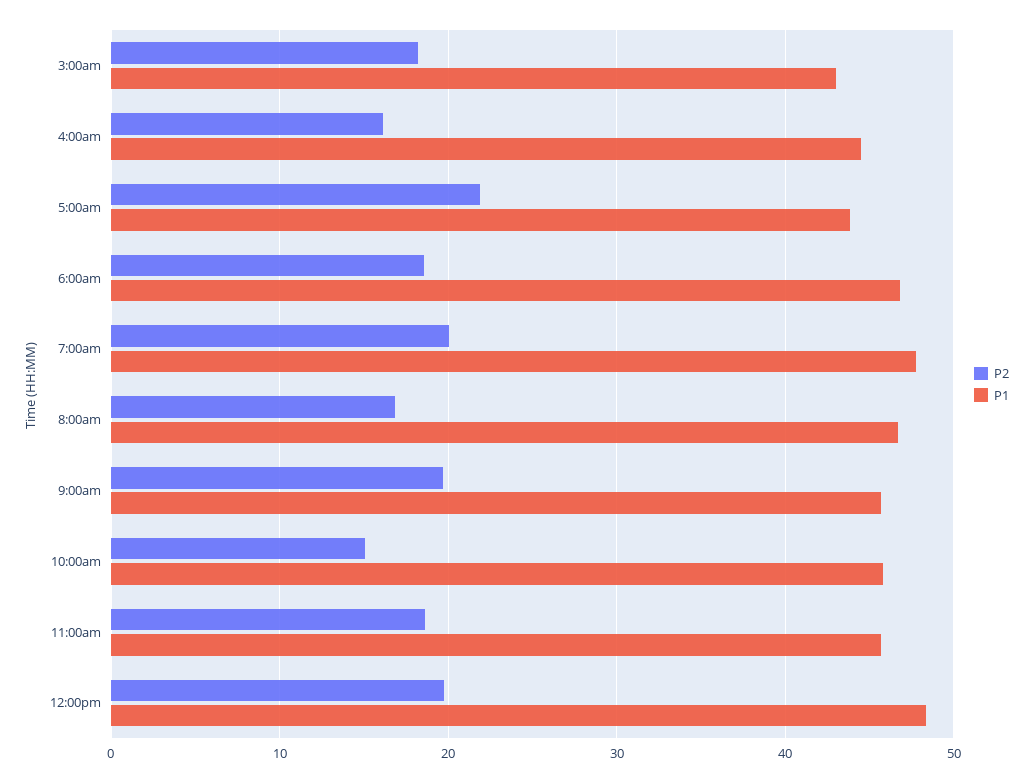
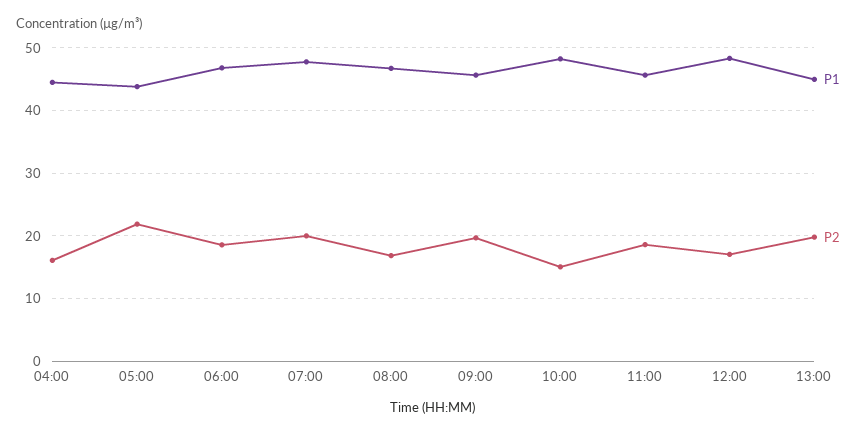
P2, 3:00am: 18 -> none
P1, 3:00am: 43 -> none
P1, 10:00am: 46 -> 48
P2, 12:00pm: 20 -> 17
P1, 13:00: none -> 45
P2, 13:00: none -> 20

